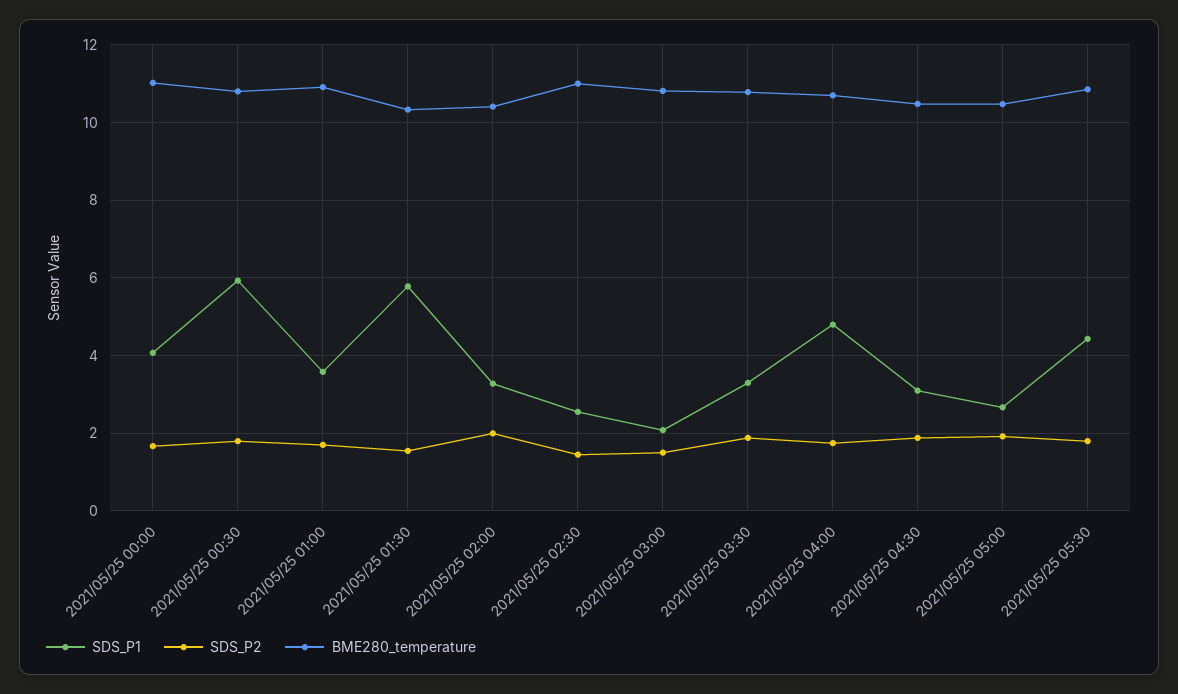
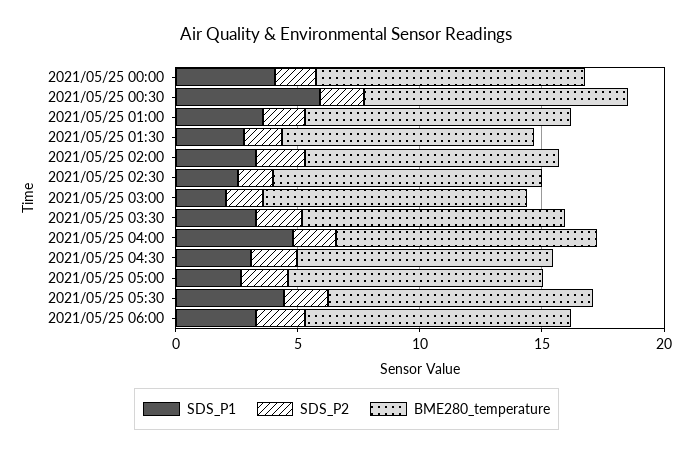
SDS_P1, 2021/05/25 01:30: 5.8 -> 3
SDS_P1, 2021/05/25 06:00: none -> 3
SDS_P2, 2021/05/25 06:00: none -> 2
BME280_temperature, 2021/05/25 06:00: none -> 11

